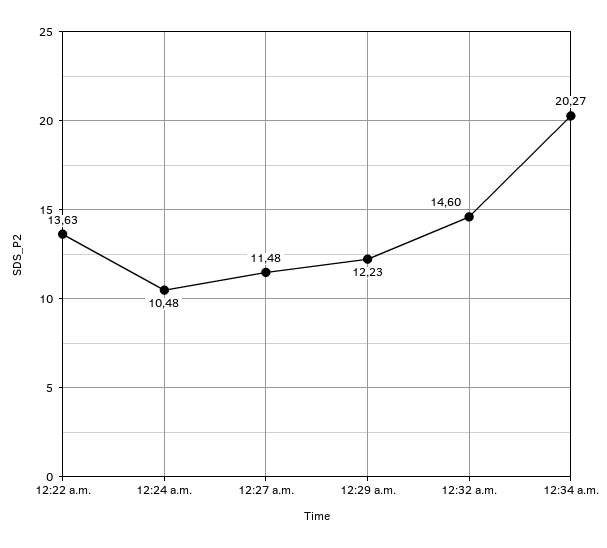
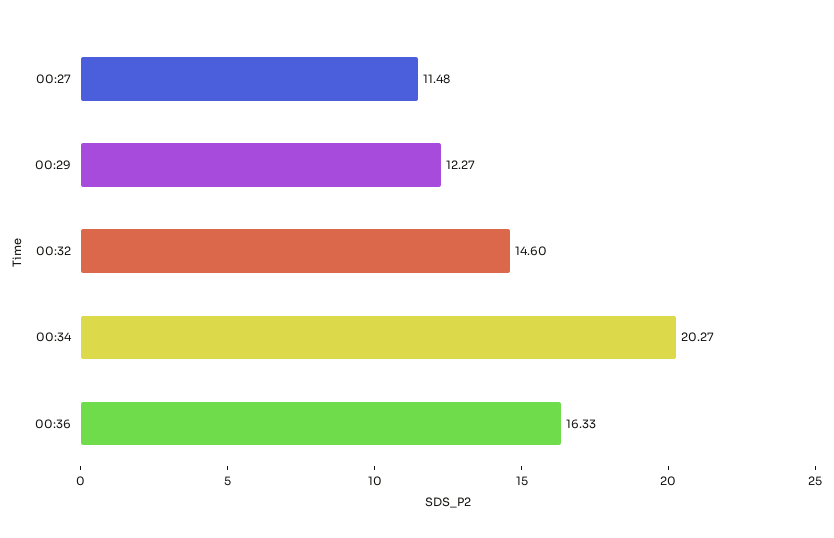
12:22 a.m.: 13.63 -> none
12:24 a.m.: 10.48 -> none
12:29 a.m.: 12.23 -> 12.27
00:36: none -> 16.33

